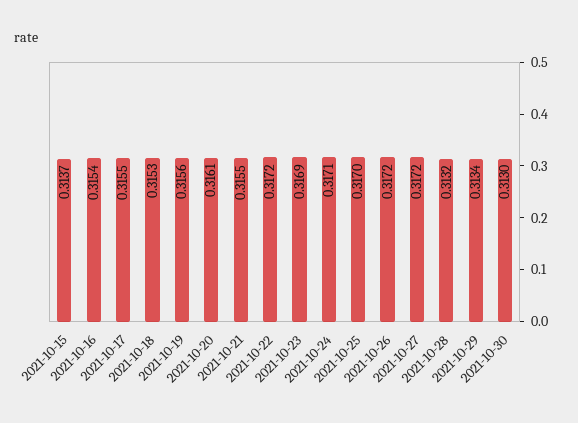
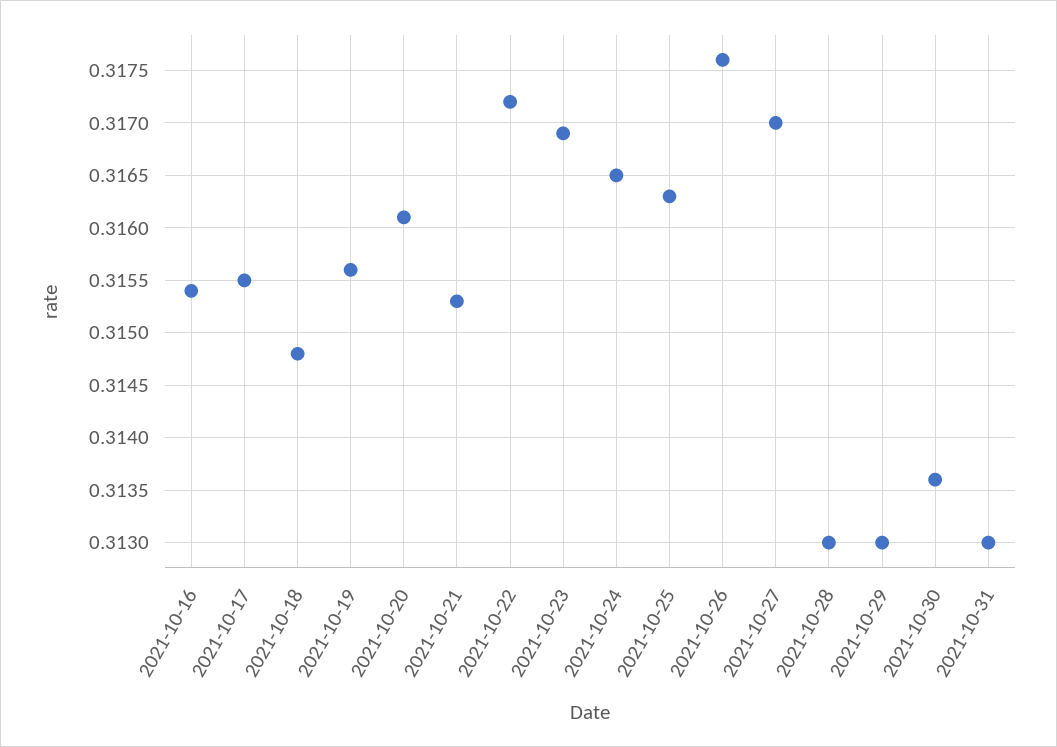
2021-10-15: 0.3137 -> none
2021-10-18: 0.3153 -> 0.3148
2021-10-21: 0.3155 -> 0.3153
2021-10-24: 0.3171 -> 0.3165
2021-10-25: 0.317 -> 0.3163
2021-10-26: 0.3172 -> 0.3176
2021-10-27: 0.3172 -> 0.317
2021-10-28: 0.3132 -> 0.313
2021-10-29: 0.3134 -> 0.313
2021-10-30: 0.313 -> 0.3136
2021-10-31: none -> 0.313

